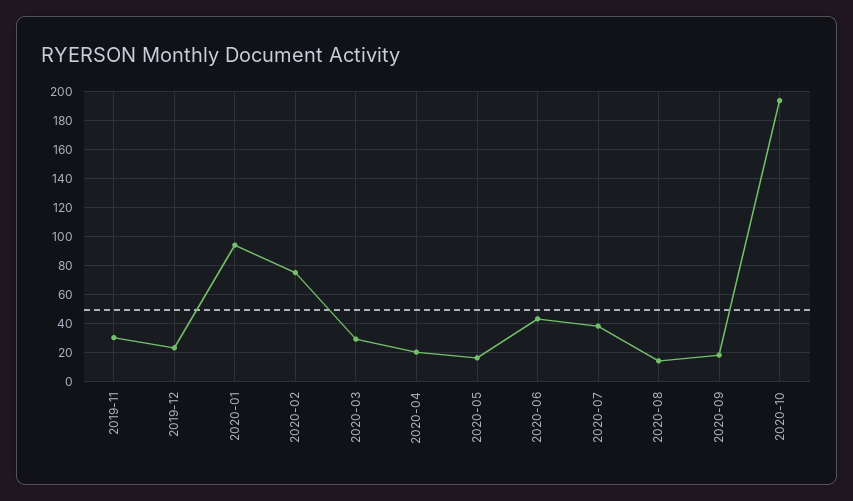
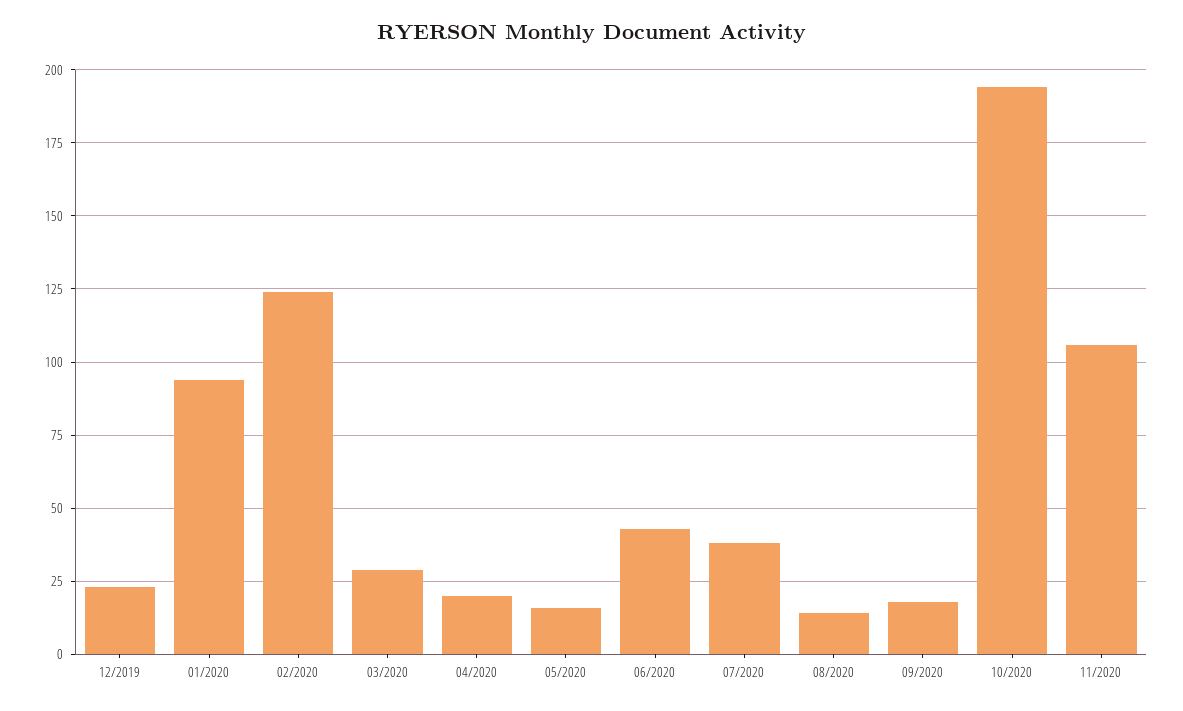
2019-11: 30 -> none
2020-02: 75 -> 125
11/2020: none -> 105

